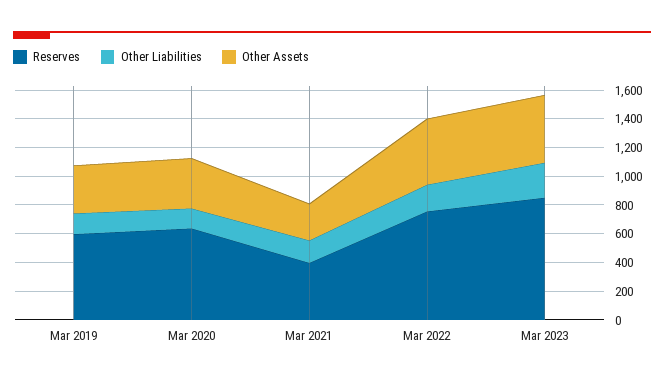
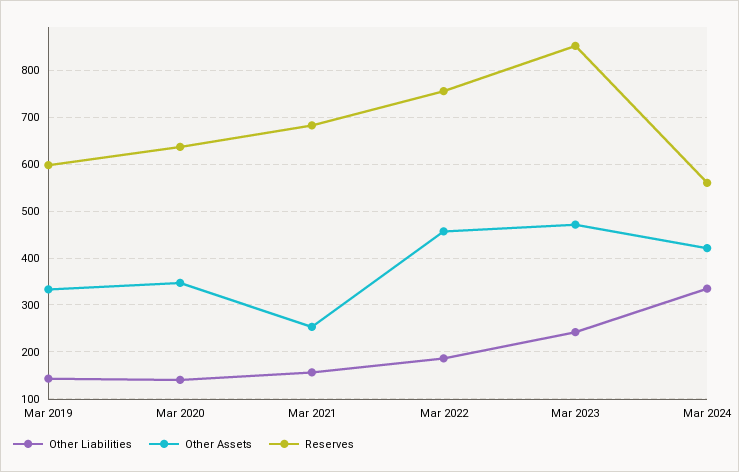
Reserves, Mar 2021: 400 -> 680
Other Liabilities, Mar 2024: none -> 340
Other Assets, Mar 2024: none -> 420
Reserves, Mar 2024: none -> 560

